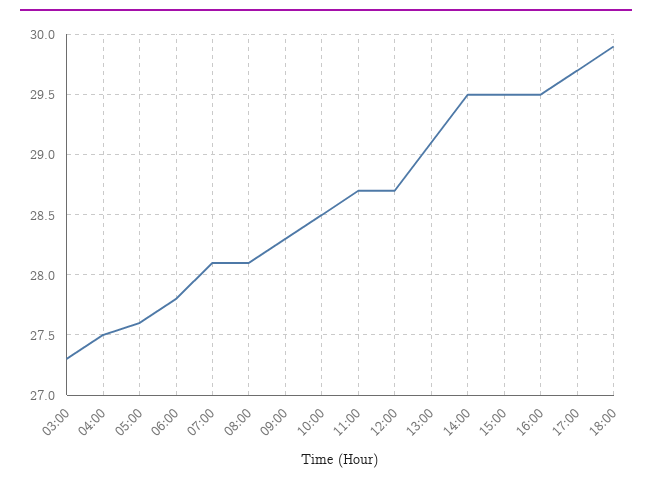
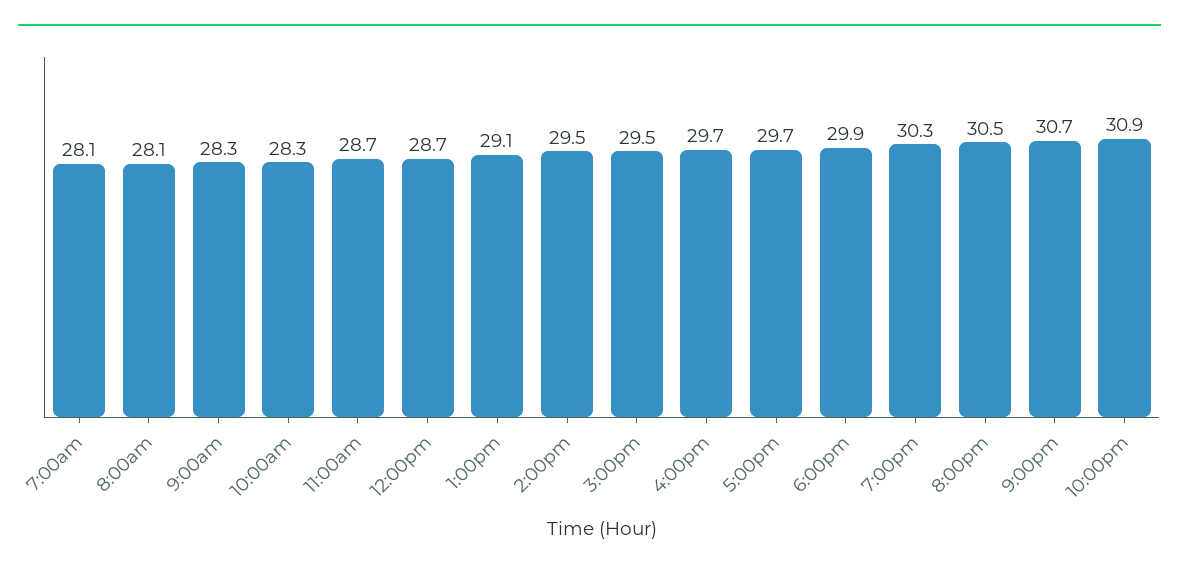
03:00: 27.3 -> none
04:00: 27.5 -> none
05:00: 27.6 -> none
06:00: 27.8 -> none
10:00: 28.5 -> 28.3
16:00: 29.5 -> 29.7
7:00pm: none -> 30.3
8:00pm: none -> 30.5
9:00pm: none -> 30.7
10:00pm: none -> 30.9

